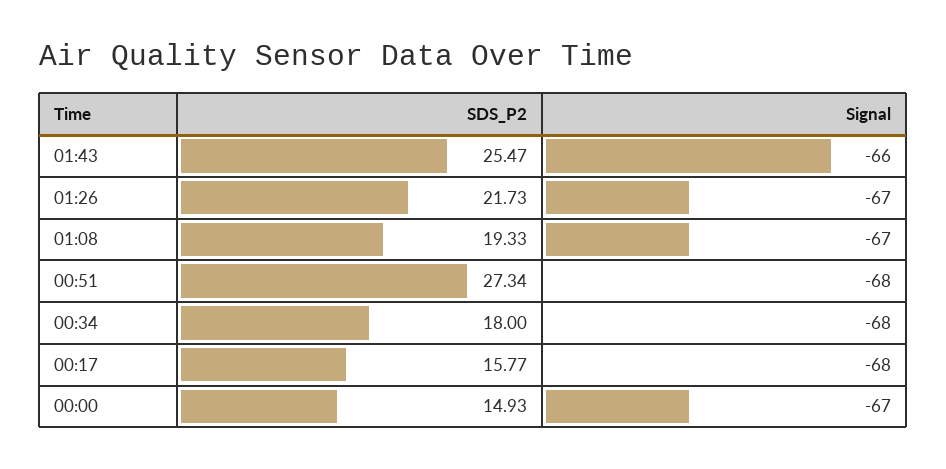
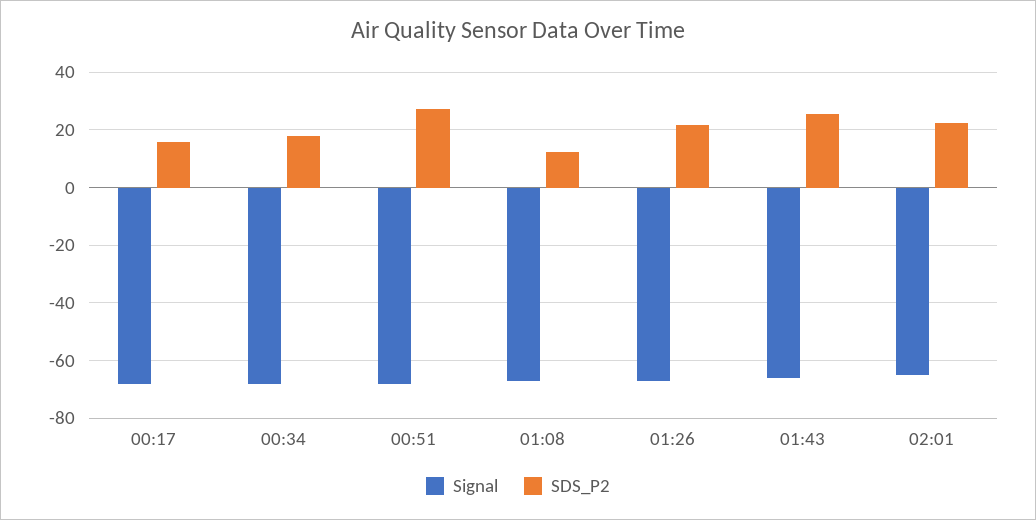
SDS_P2, 01:08: 19.33 -> 12.5
SDS_P2, 00:00: 14.93 -> none
Signal, 00:00: -67 -> none
Signal, 02:01: none -> -65
SDS_P2, 02:01: none -> 22.5

